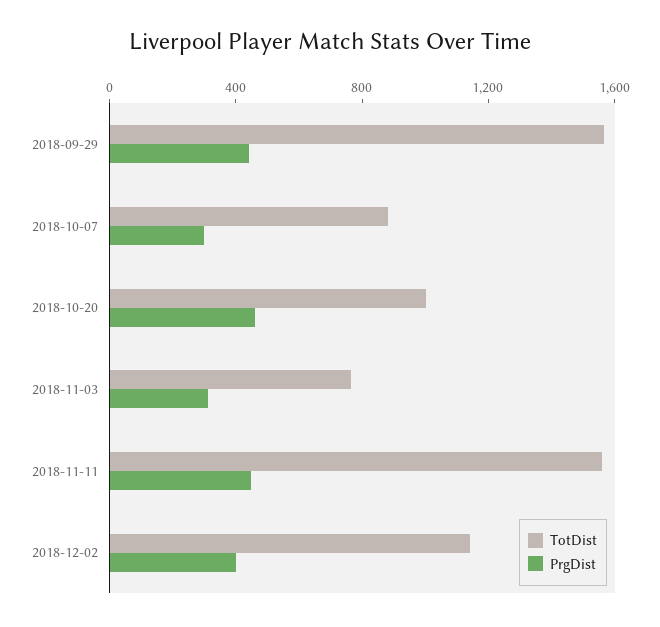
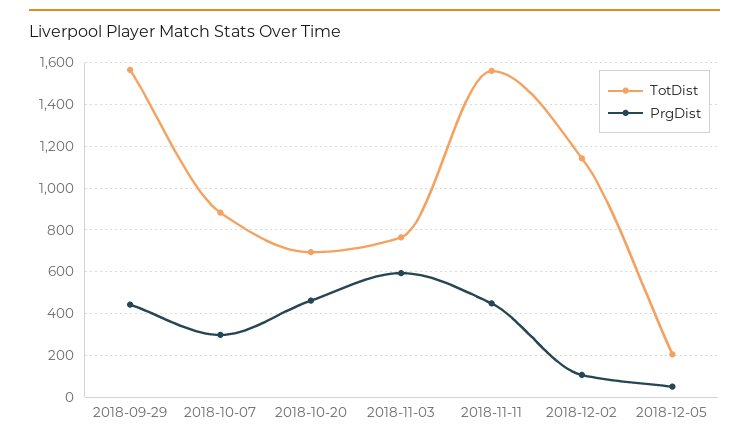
TotDist, 2018-10-20: 1000 -> 700
PrgDist, 2018-11-03: 300 -> 600
PrgDist, 2018-12-02: 400 -> 100
TotDist, 2018-12-05: none -> 200
PrgDist, 2018-12-05: none -> 50

